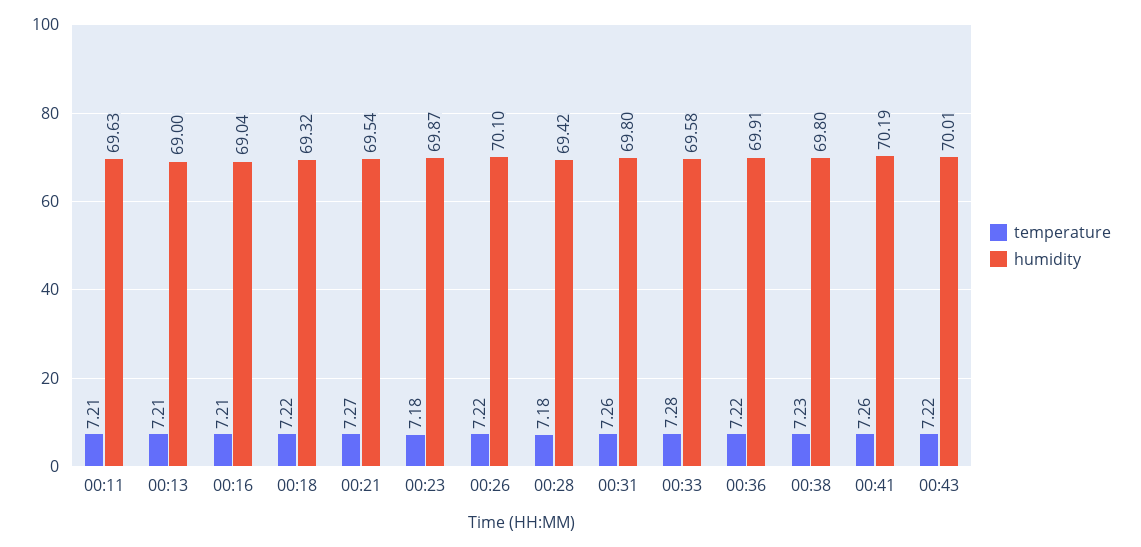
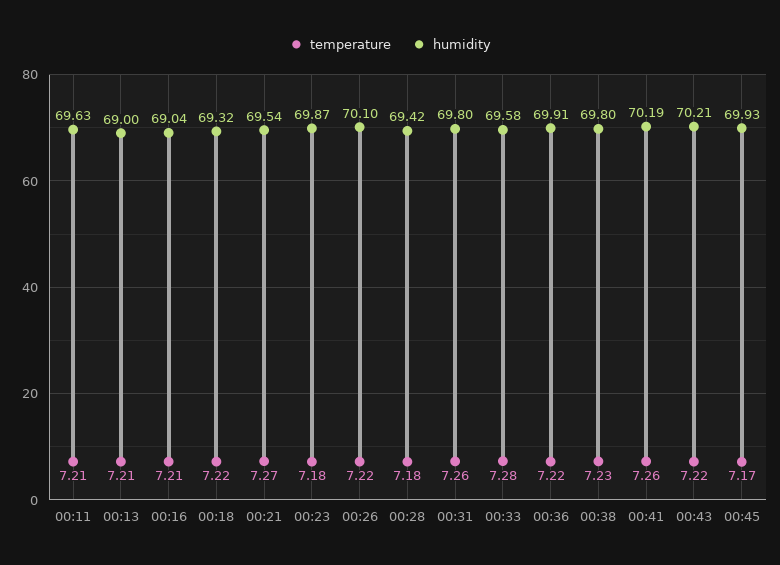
humidity, 00:43: 70.01 -> 70.21
temperature, 00:45: none -> 7.17
humidity, 00:45: none -> 69.93

